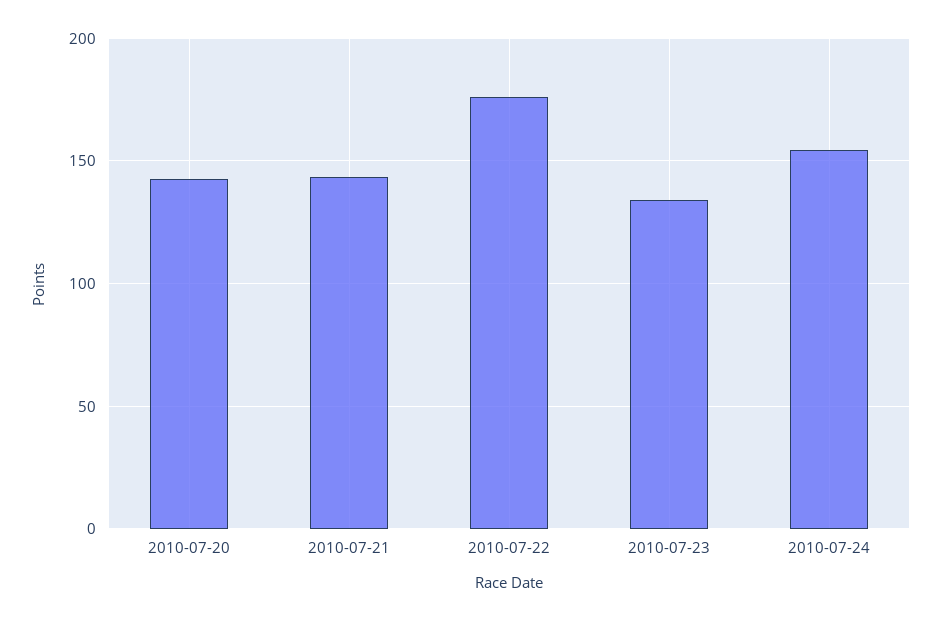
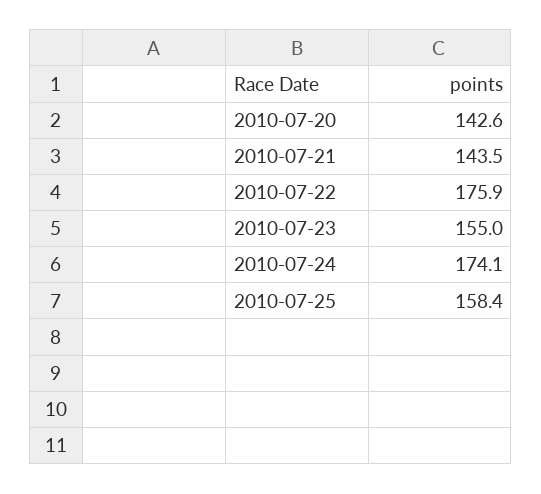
2010-07-23: 135 -> 155
2010-07-24: 155 -> 174.1
2010-07-25: none -> 158.4

